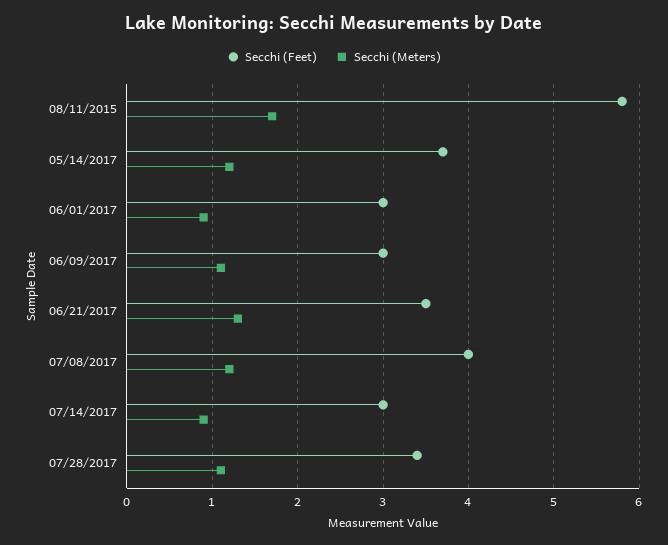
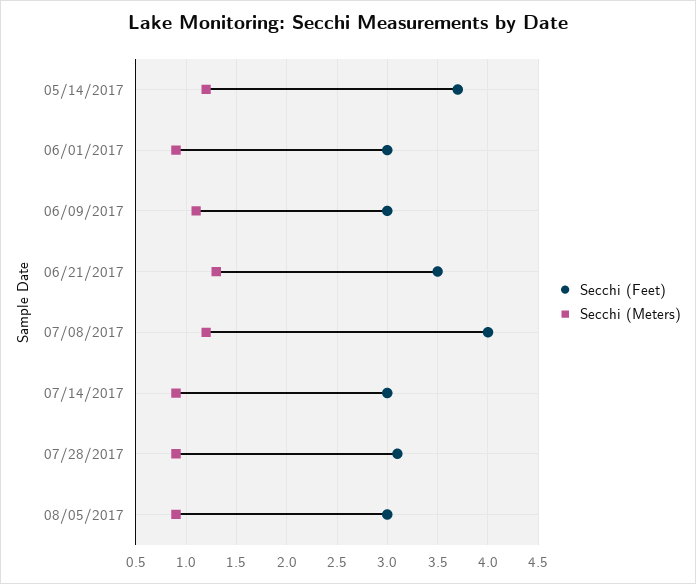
Secchi (Feet), 08/11/2015: 5.8 -> none
Secchi (Meters), 08/11/2015: 1.7 -> none
Secchi (Feet), 07/28/2017: 3.4 -> 3.1
Secchi (Meters), 07/28/2017: 1.1 -> 0.9
Secchi (Feet), 08/05/2017: none -> 3
Secchi (Meters), 08/05/2017: none -> 0.9

